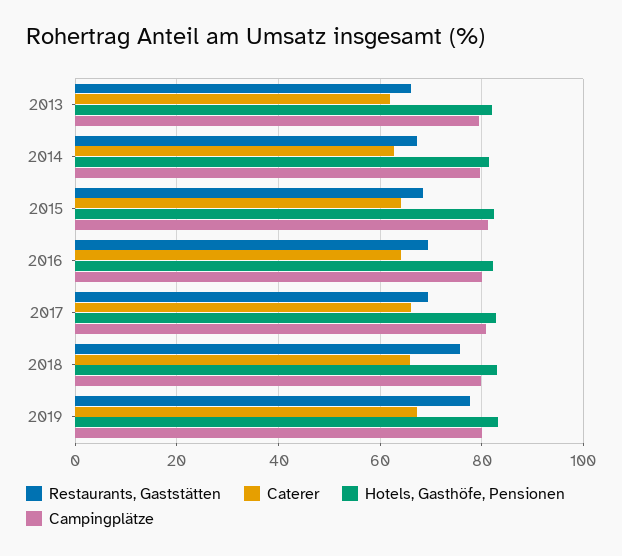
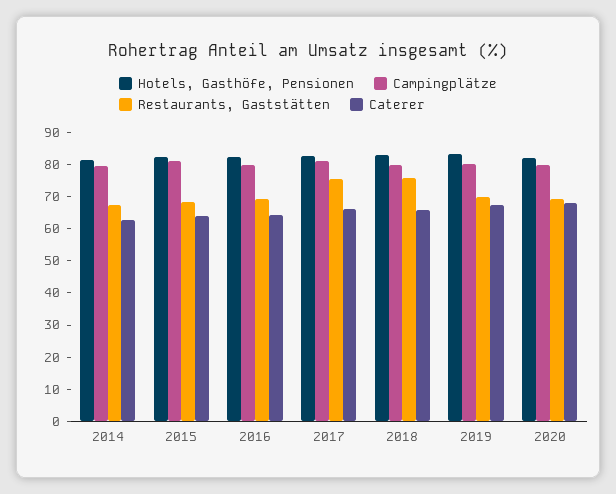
Restaurants, Gaststätten, 2013: 66 -> none
Caterer, 2013: 62 -> none
Hotels, Gasthöfe, Pensionen, 2013: 82 -> none
Campingplätze, 2013: 80 -> none
Restaurants, Gaststätten, 2017: 70 -> 75
Restaurants, Gaststätten, 2019: 78 -> 70
Hotels, Gasthöfe, Pensionen, 2020: none -> 82.5
Campingplätze, 2020: none -> 80
Restaurants, Gaststätten, 2020: none -> 70
Caterer, 2020: none -> 67.5

